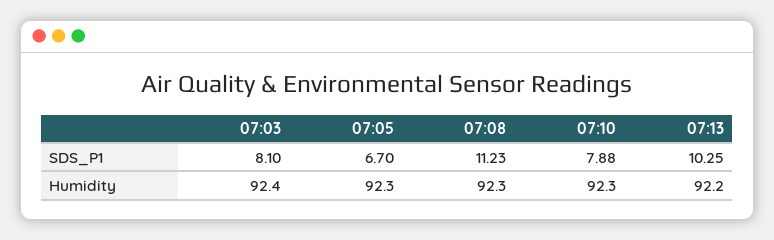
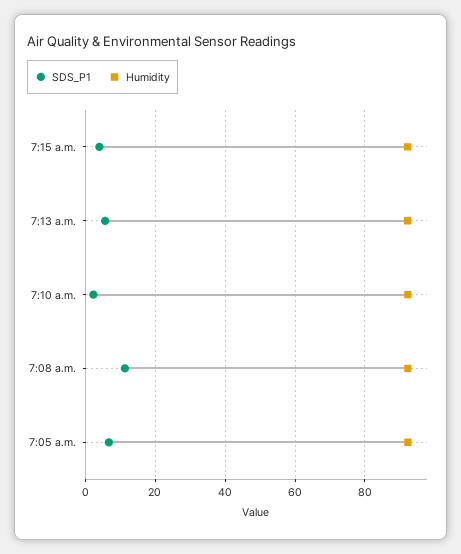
SDS_P1, 07:03: 8.1 -> none
SDS_P1, 07:10: 7.88 -> 2
SDS_P1, 07:13: 10.25 -> 6
Humidity, 07:03: 92.4 -> none
SDS_P1, 7:15 a.m.: none -> 4
Humidity, 7:15 a.m.: none -> 92

